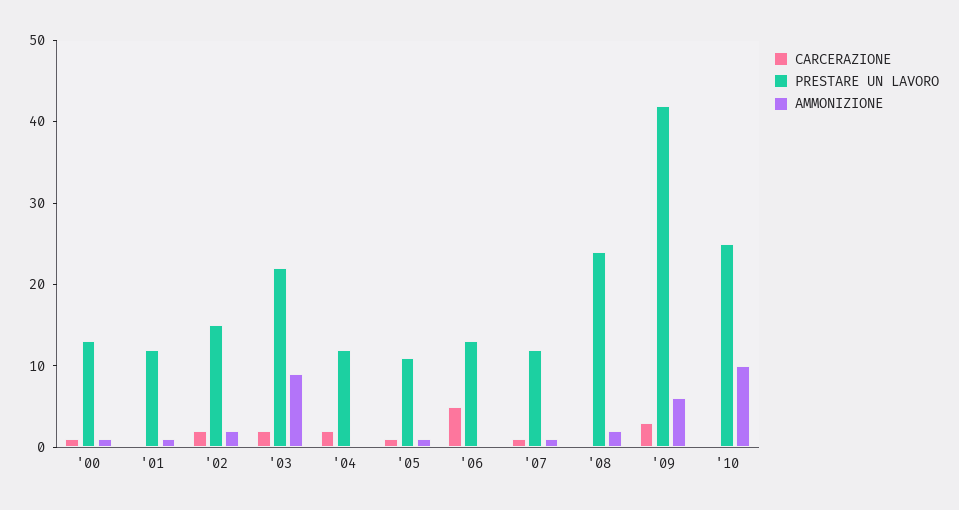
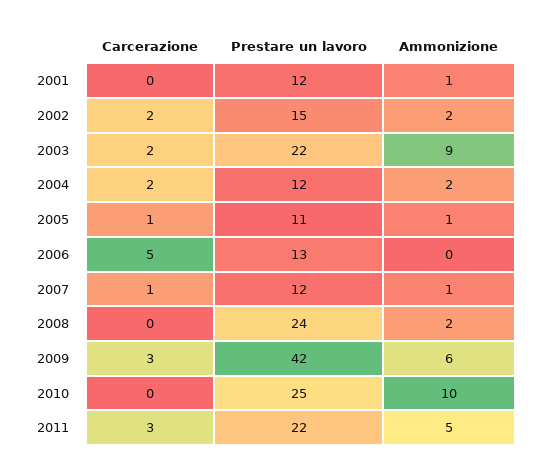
CARCERAZIONE, '00: 1 -> none
PRESTARE UN LAVORO, '00: 13 -> none
AMMONIZIONE, '00: 1 -> none
AMMONIZIONE, '04: 0 -> 2
CARCERAZIONE, 2011: none -> 3
PRESTARE UN LAVORO, 2011: none -> 22
AMMONIZIONE, 2011: none -> 5

